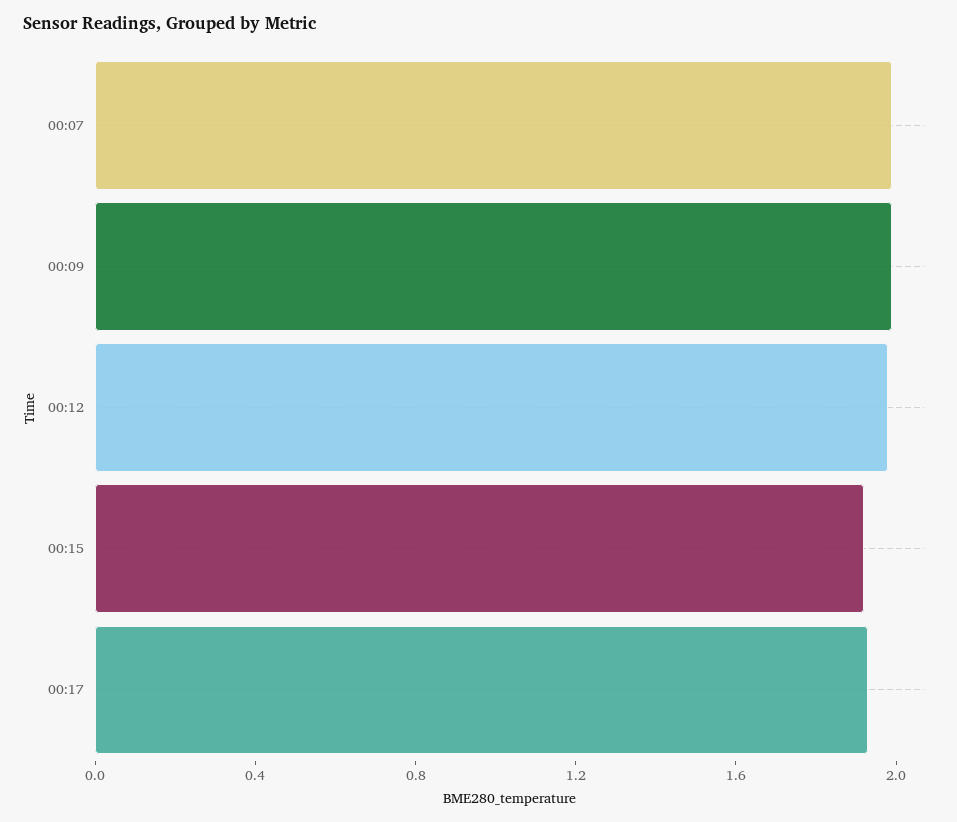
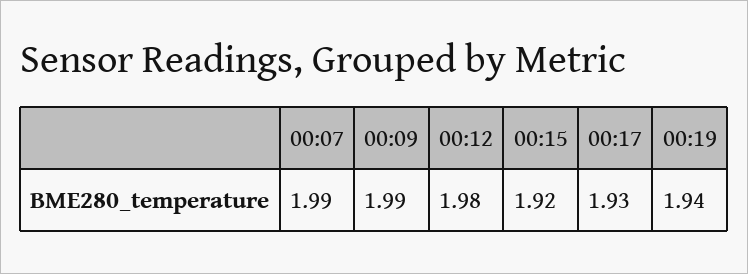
00:19: none -> 1.94

